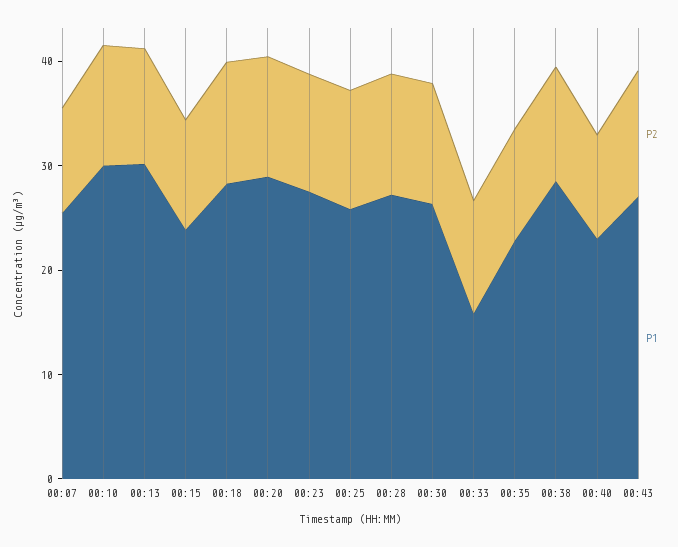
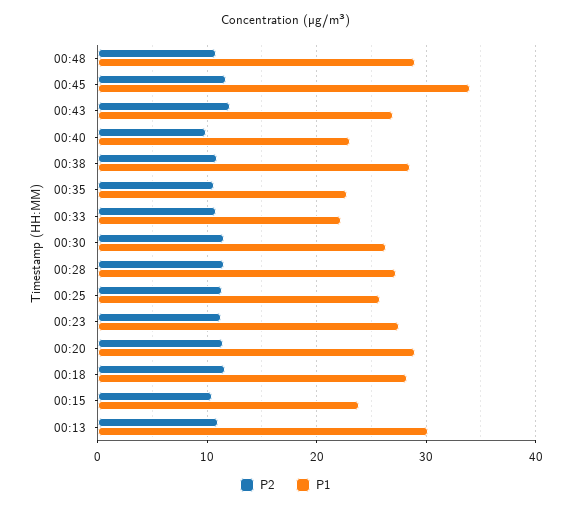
P2, 00:07: 10 -> none
P1, 00:07: 26 -> none
P2, 00:10: 12 -> none
P1, 00:10: 30 -> none
P1, 00:33: 16 -> 22
P2, 00:48: none -> 11
P1, 00:48: none -> 29
P2, 00:45: none -> 12
P1, 00:45: none -> 34

